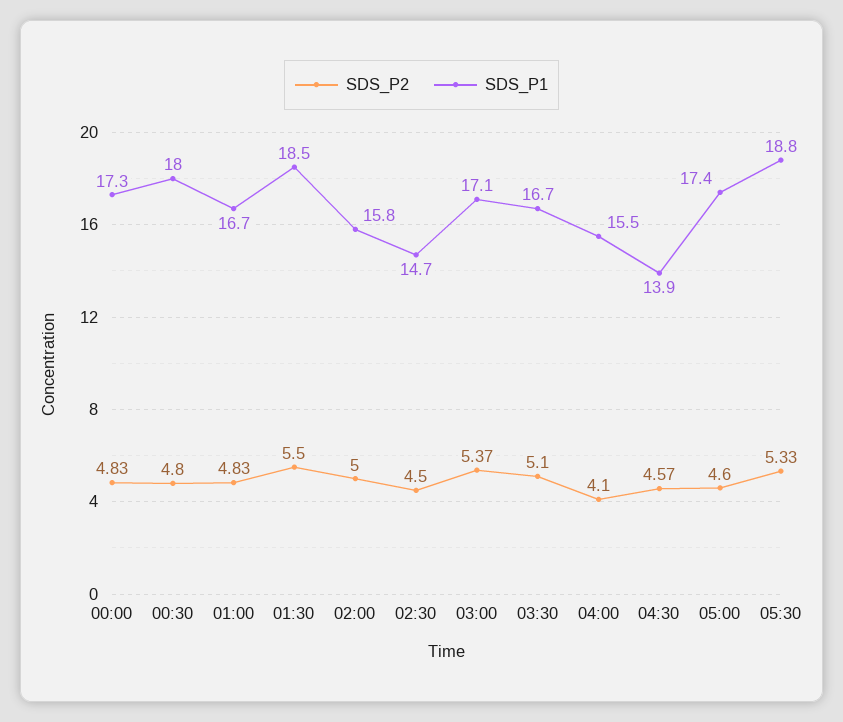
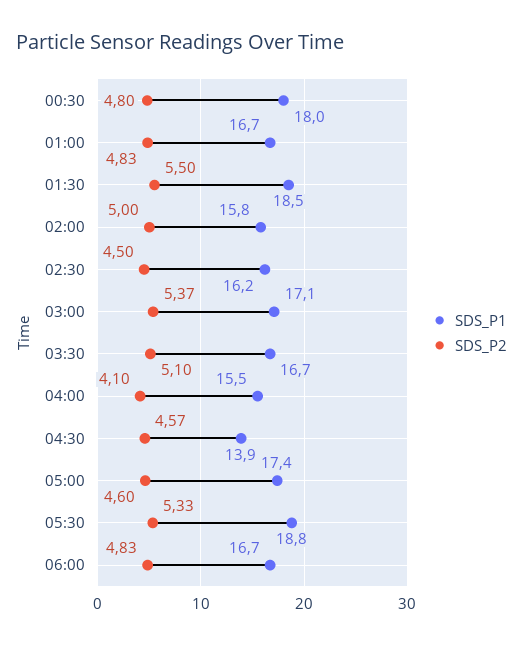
SDS_P2, 00:00: 4.83 -> none
SDS_P1, 00:00: 17.3 -> none
SDS_P1, 02:30: 14.7 -> 16.2
SDS_P1, 06:00: none -> 16.7
SDS_P2, 06:00: none -> 4.83

